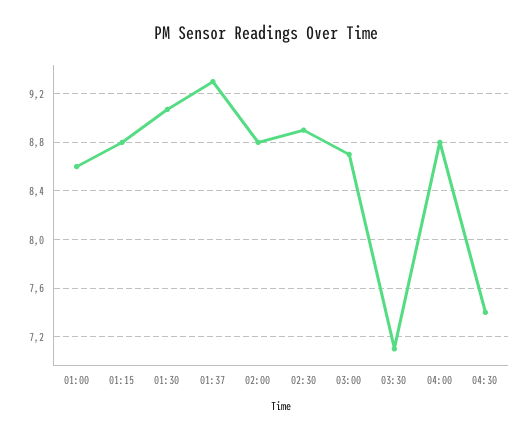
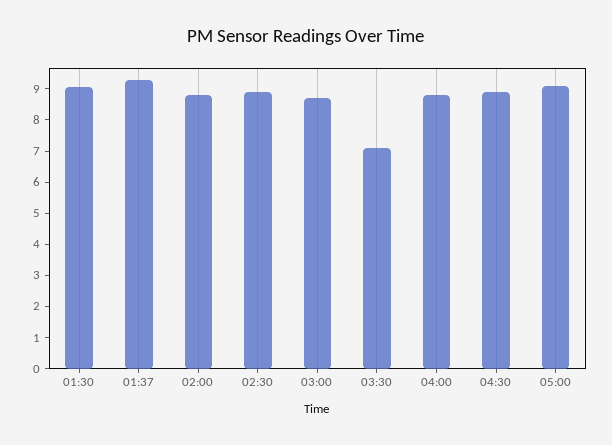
01:00: 8.6 -> none
01:15: 8.8 -> none
04:30: 7.4 -> 9
05:00: none -> 9

